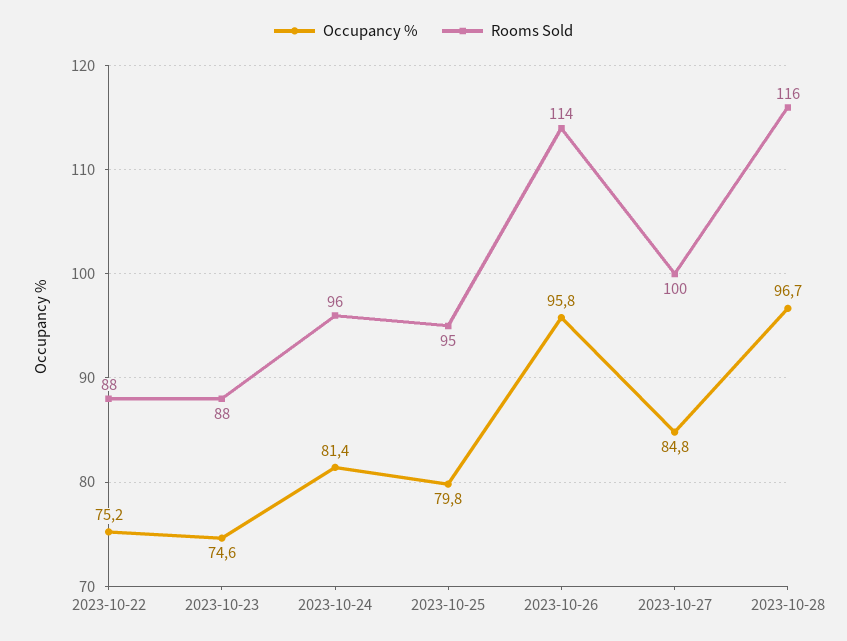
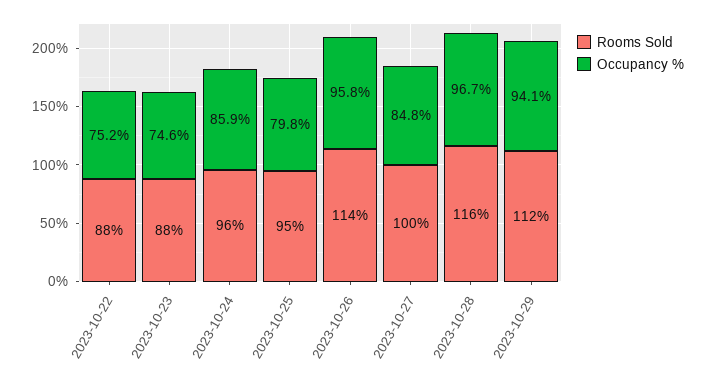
Occupancy %, 2023-10-24: 81.4 -> 85.9
Rooms Sold, 2023-10-29: none -> 112
Occupancy %, 2023-10-29: none -> 94.1

